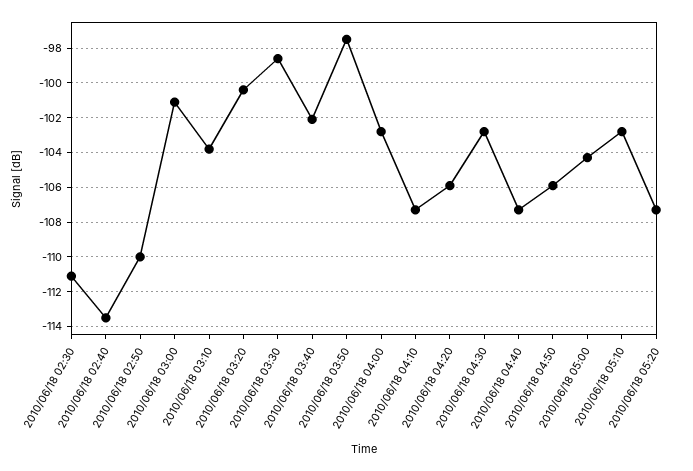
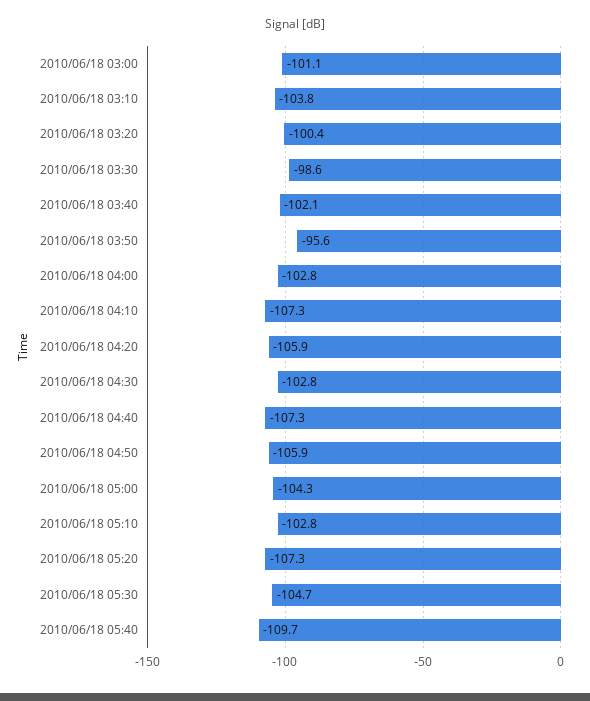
2010/06/18 02:30: -111 -> none
2010/06/18 02:40: -113.5 -> none
2010/06/18 02:50: -110 -> none
2010/06/18 03:50: -97.5 -> -95.6
2010/06/18 05:30: none -> -104.7
2010/06/18 05:40: none -> -109.7

